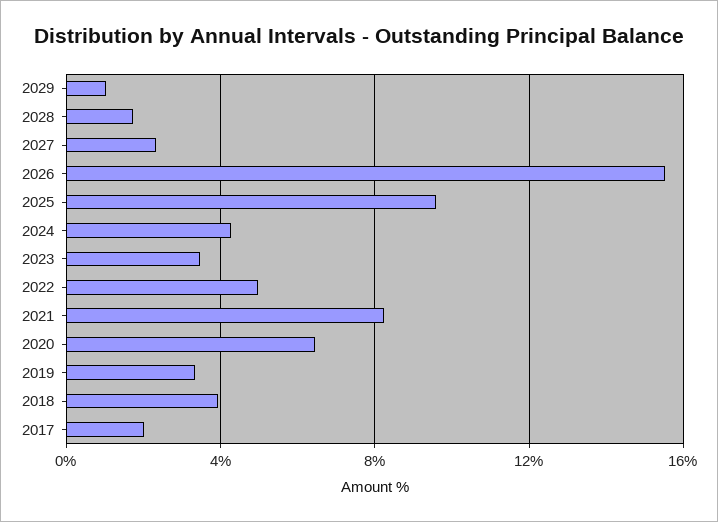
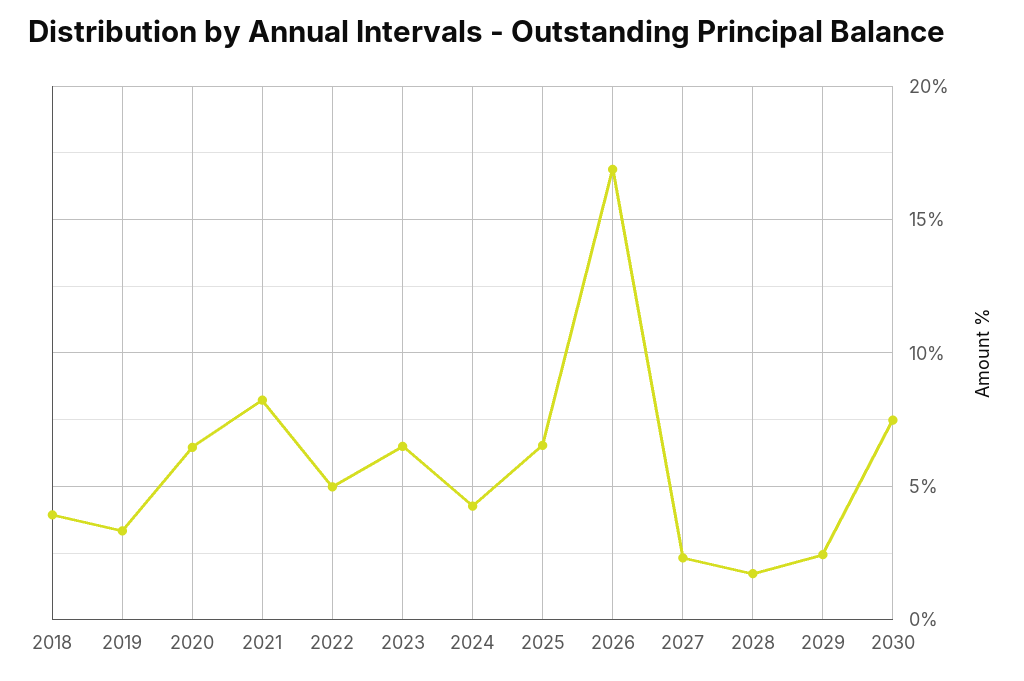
2029: 1 -> 2.5
2026: 15.5 -> 17
2025: 9.5 -> 6.5
2023: 3.5 -> 6.5
2017: 2 -> none
2030: none -> 7.5

